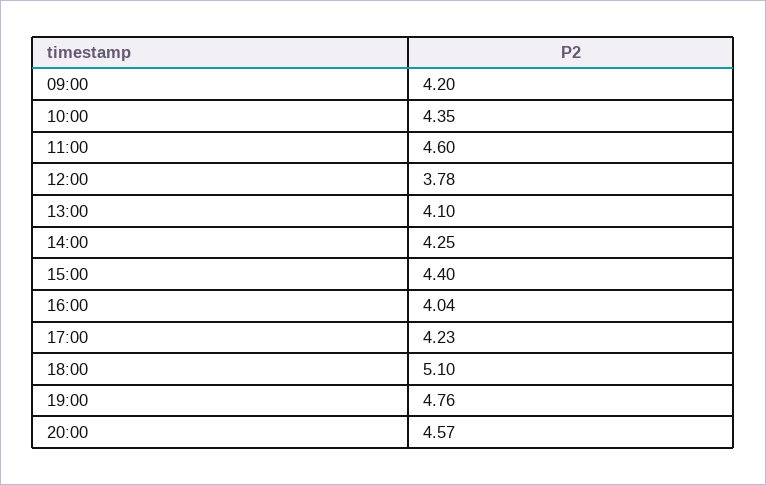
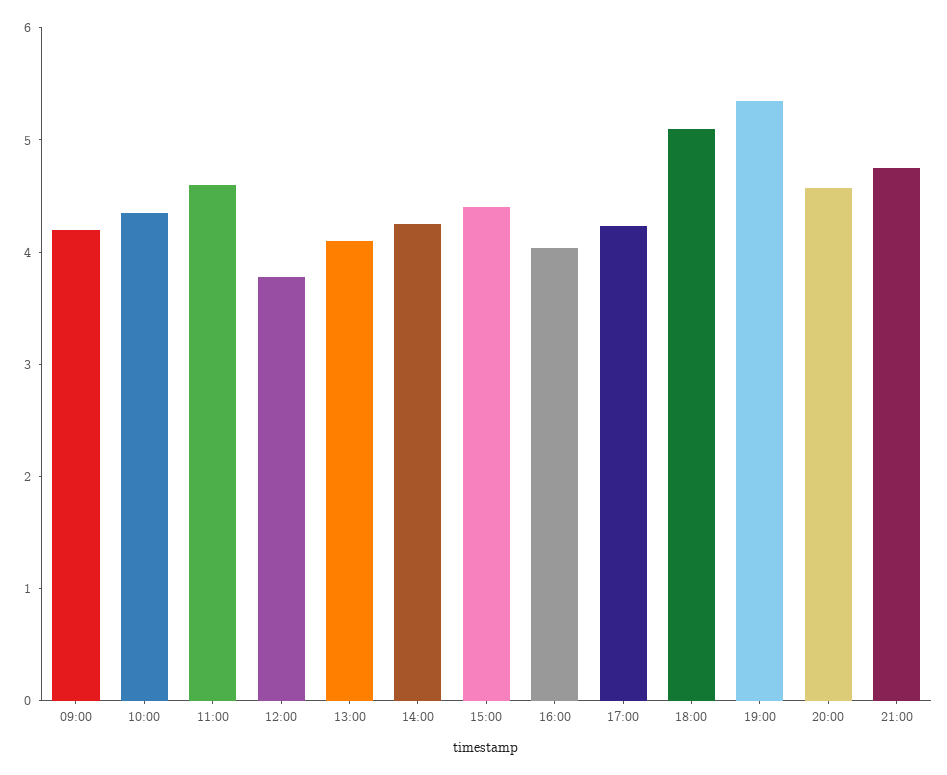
19:00: 4.76 -> 5.4
21:00: none -> 4.8

